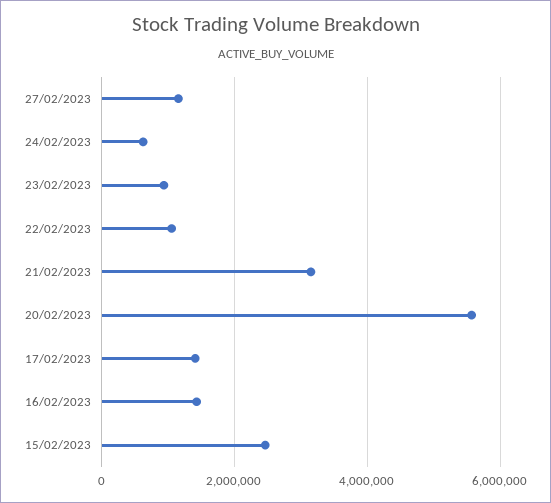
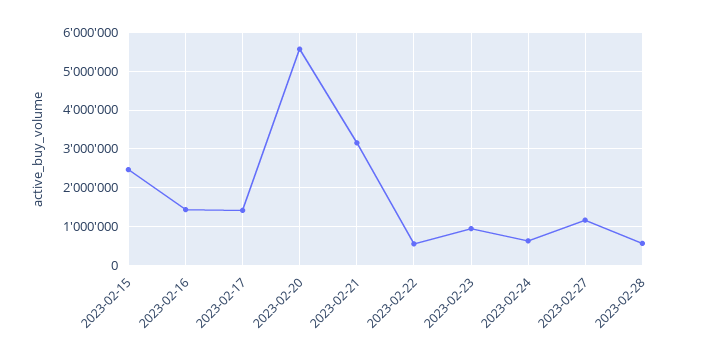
22/02/2023: 1000000 -> 600000
2023-02-28: none -> 600000

